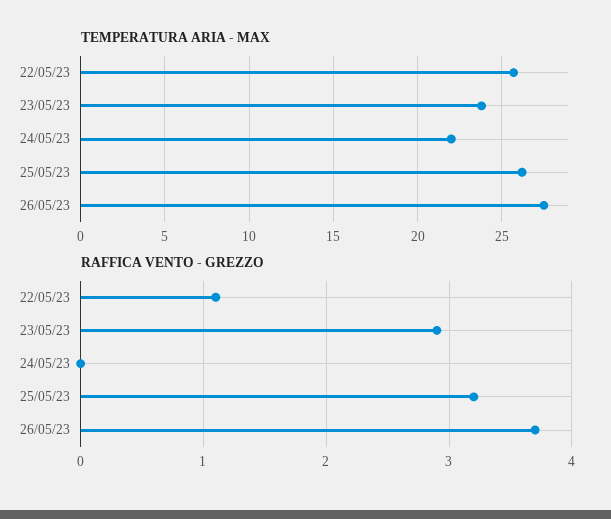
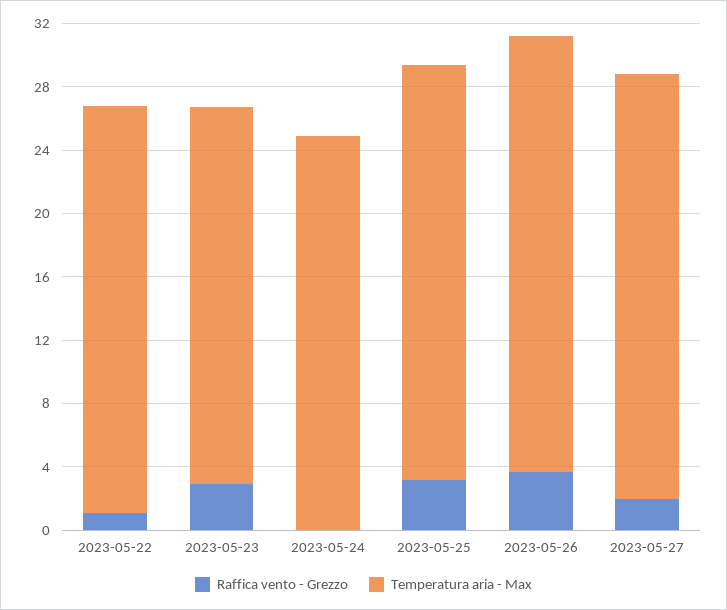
TEMPERATURA ARIA - MAX, 24/05/23: 22 -> 25
RAFFICA VENTO - GREZZO, 2023-05-27: none -> 2
TEMPERATURA ARIA - MAX, 2023-05-27: none -> 27

